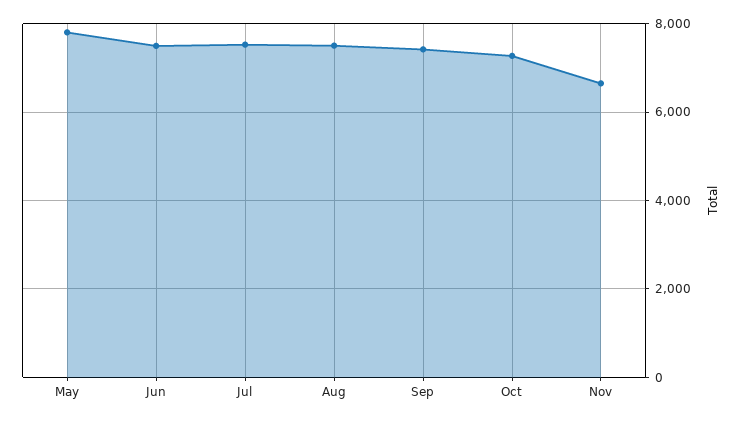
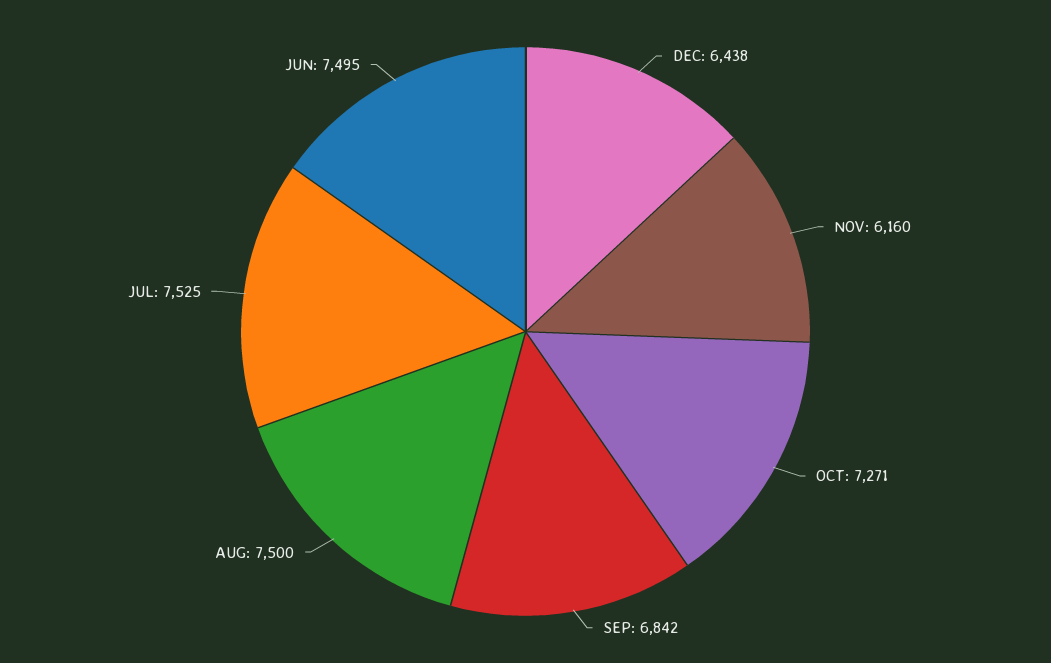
May: 7800 -> none
Sep: 7400 -> 6842
Nov: 6600 -> 6160
DEC: none -> 6438

